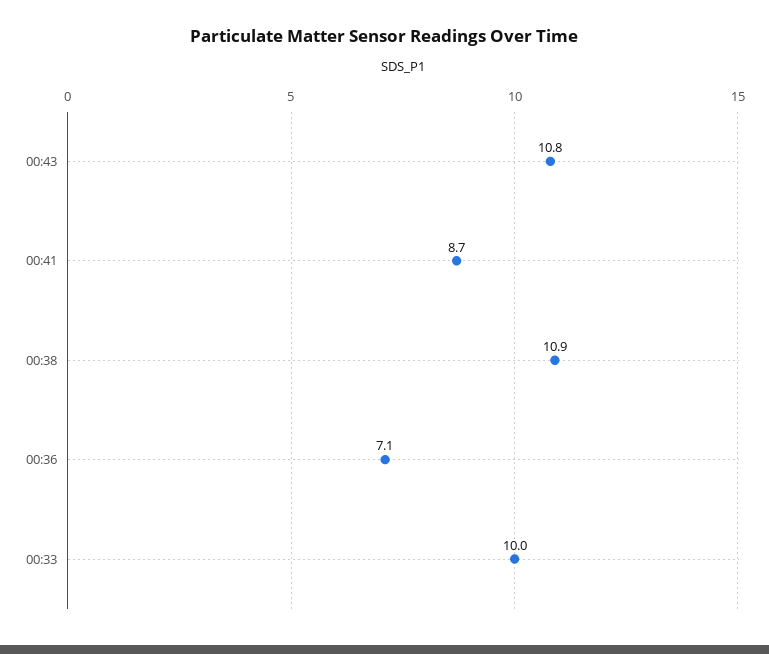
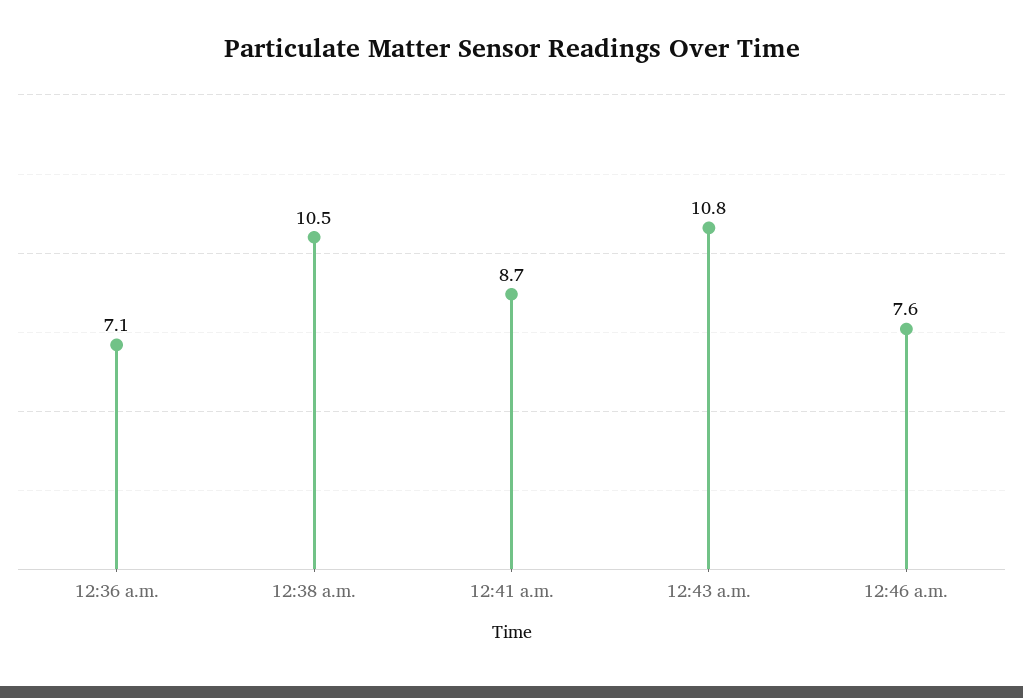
00:38: 10.9 -> 10.5
00:33: 10 -> none
12:46 a.m.: none -> 7.6

